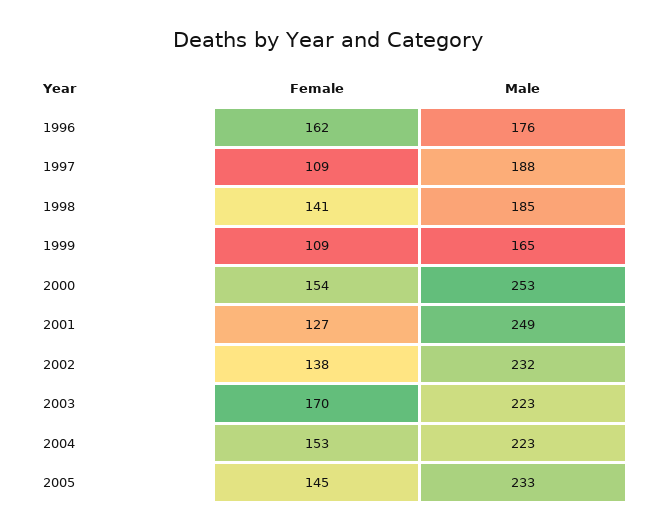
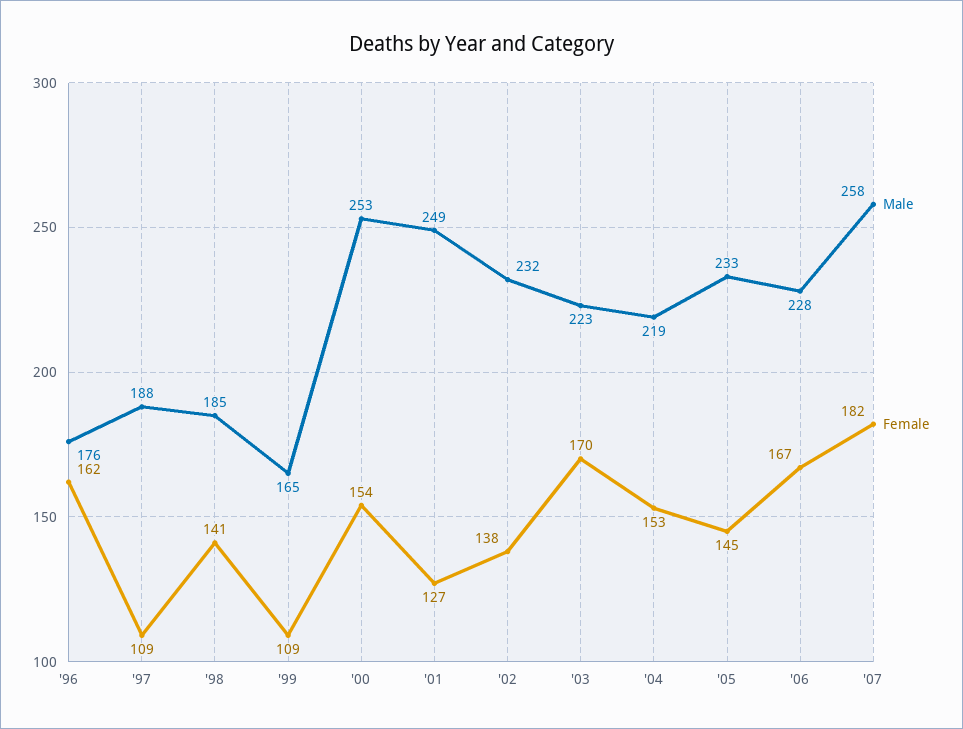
Male, 2004: 223 -> 219
Male, '06: none -> 228
Female, '06: none -> 167
Male, '07: none -> 258
Female, '07: none -> 182

